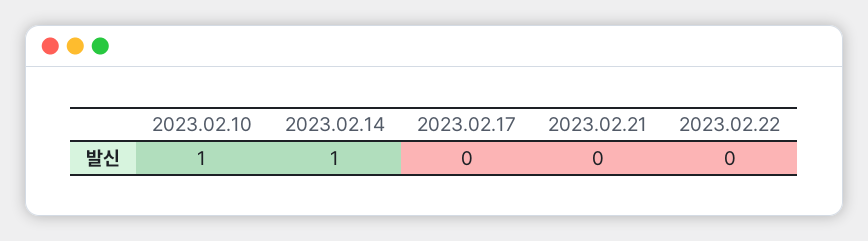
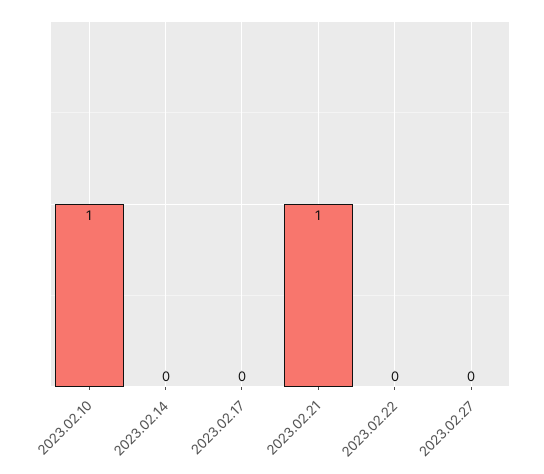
2023.02.14: 1 -> 0
2023.02.21: 0 -> 1
2023.02.27: none -> 0

